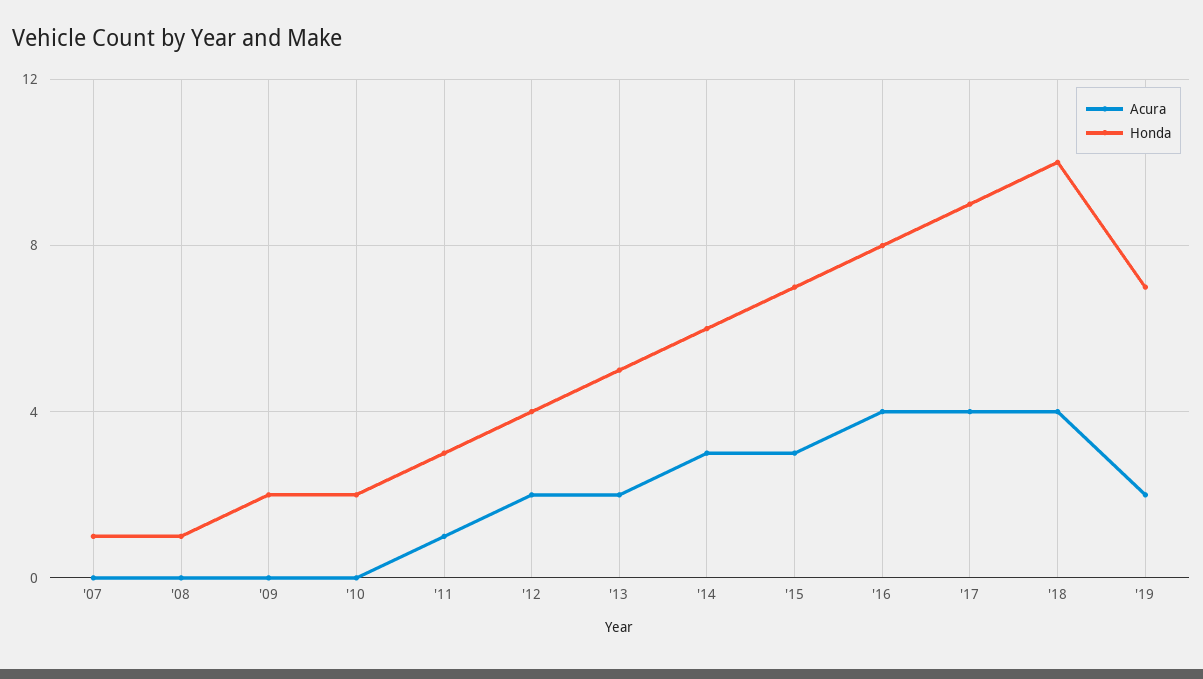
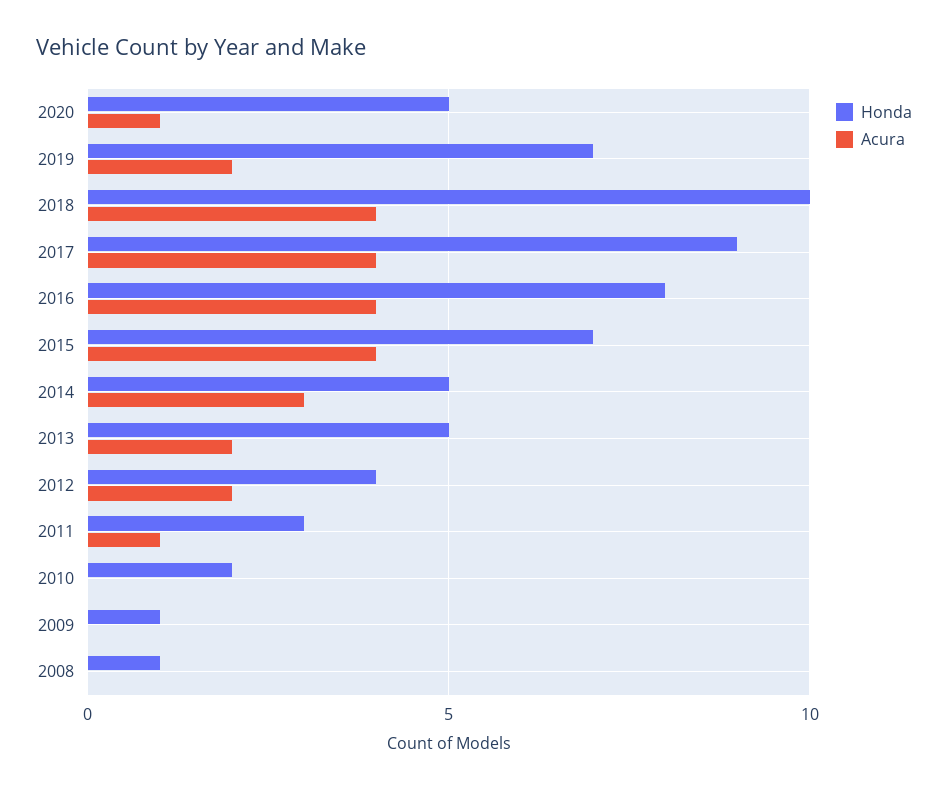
Acura, '07: 0 -> none
Honda, '07: 1 -> none
Honda, '09: 2 -> 1
Honda, '14: 6 -> 5
Acura, '15: 3 -> 4
Honda, 2020: none -> 5
Acura, 2020: none -> 1

